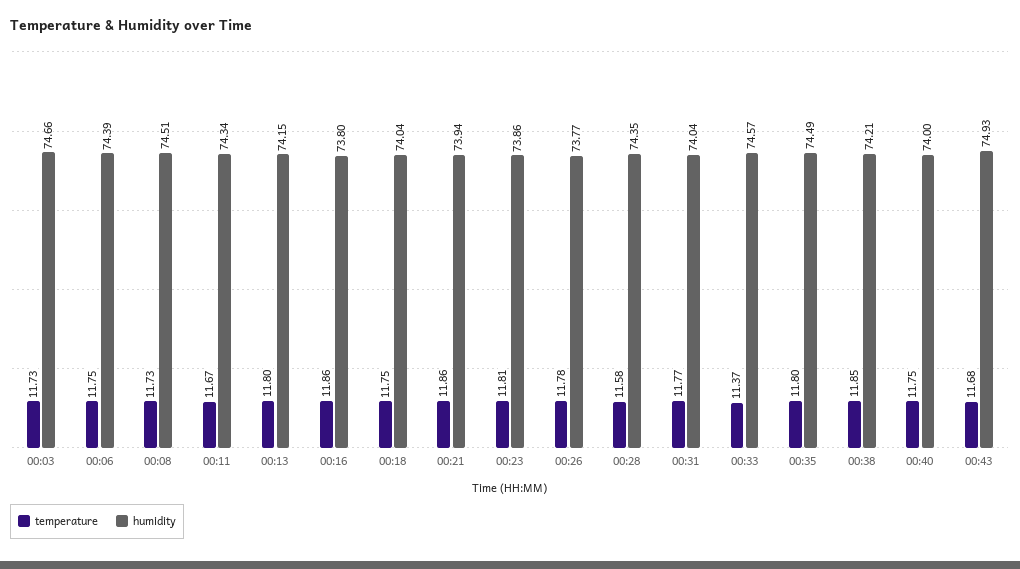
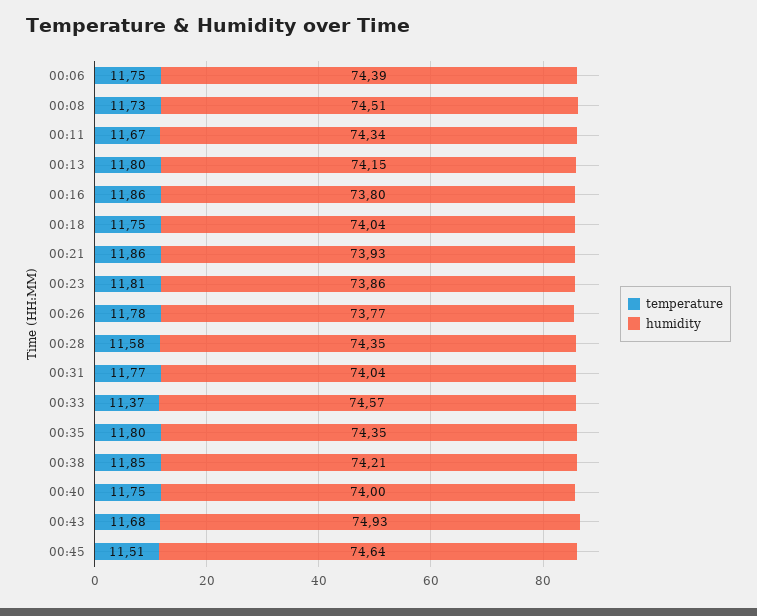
temperature, 00:03: 11.73 -> none
humidity, 00:03: 74.66 -> none
humidity, 00:21: 73.94 -> 73.93
humidity, 00:35: 74.49 -> 74.35
temperature, 00:45: none -> 11.51
humidity, 00:45: none -> 74.64

